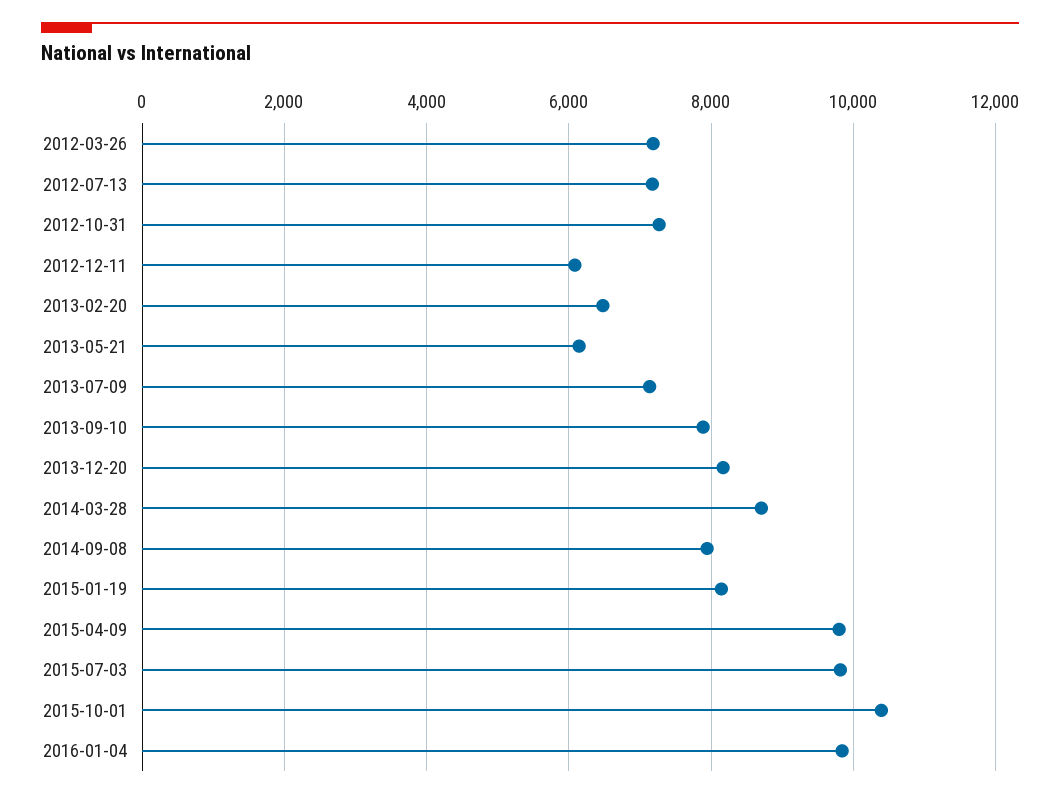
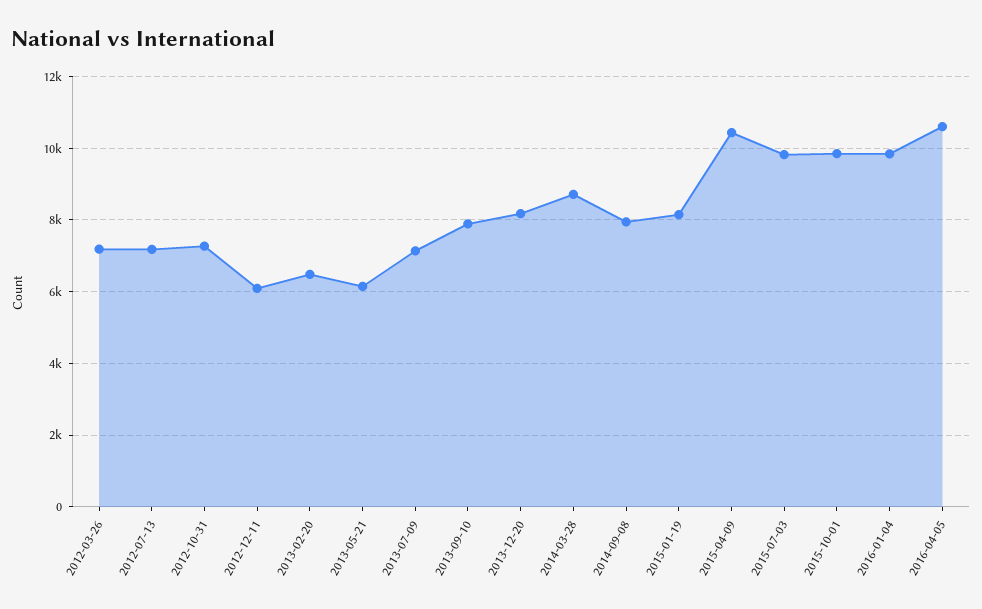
2015-04-09: 9800 -> 10400
2015-10-01: 10400 -> 9800
2016-04-05: none -> 10600

